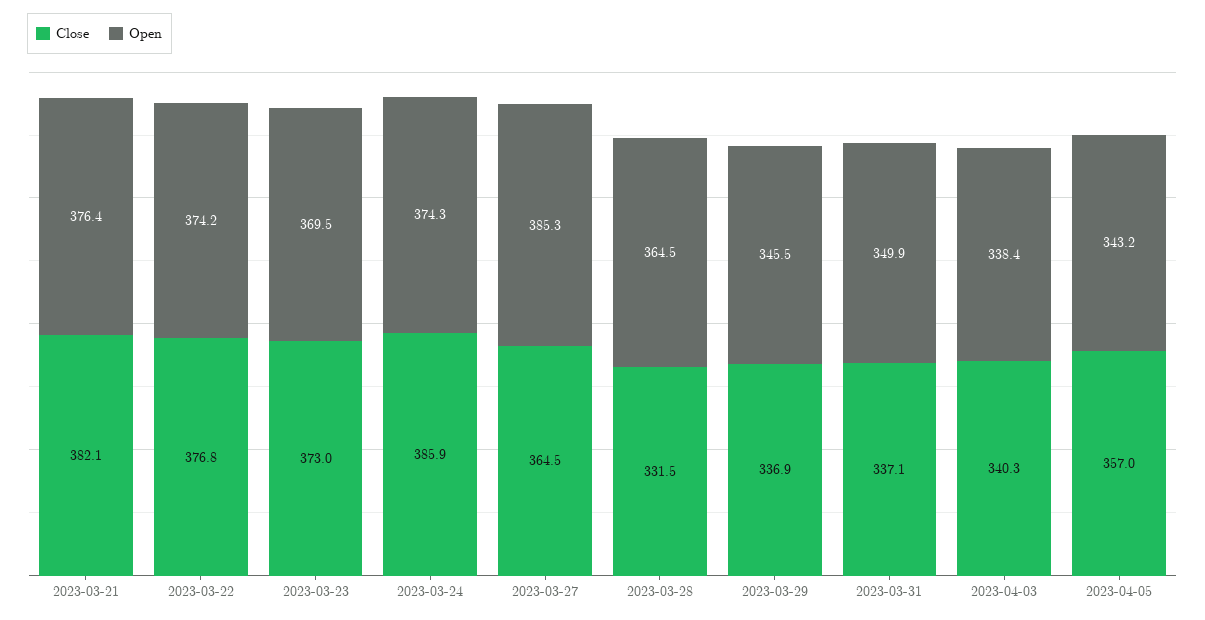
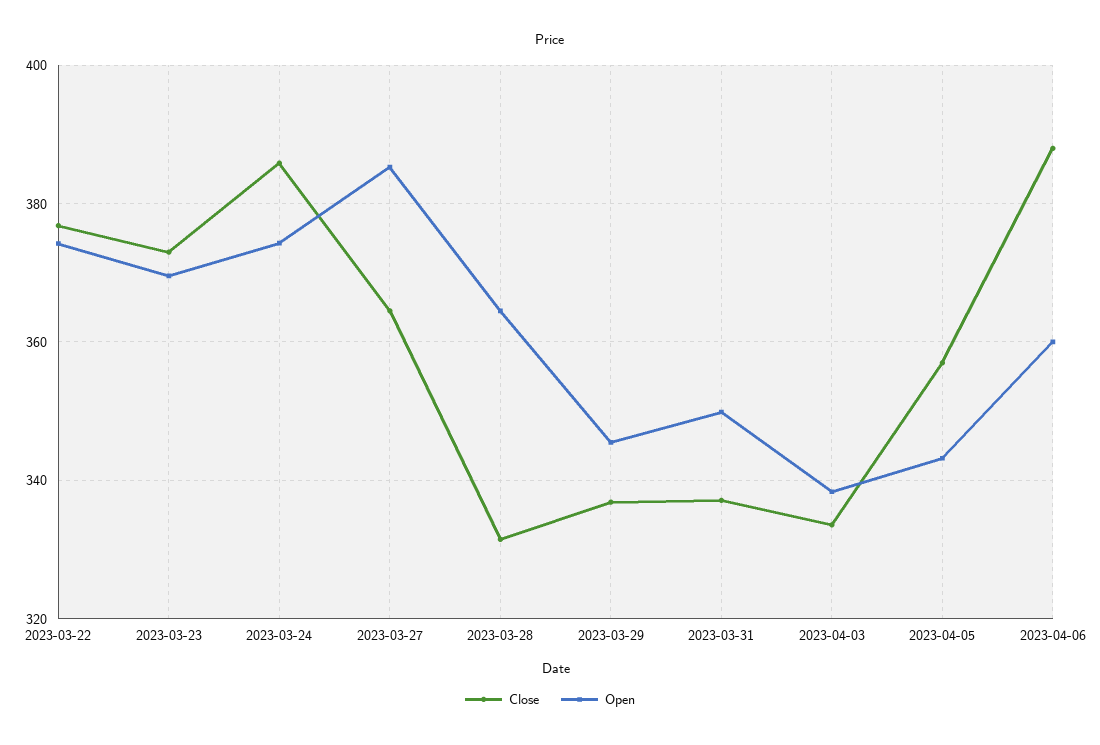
Close, 2023-03-21: 382.1 -> none
Open, 2023-03-21: 376.4 -> none
Close, 2023-04-03: 340.3 -> 334
Close, 2023-04-06: none -> 388
Open, 2023-04-06: none -> 360

